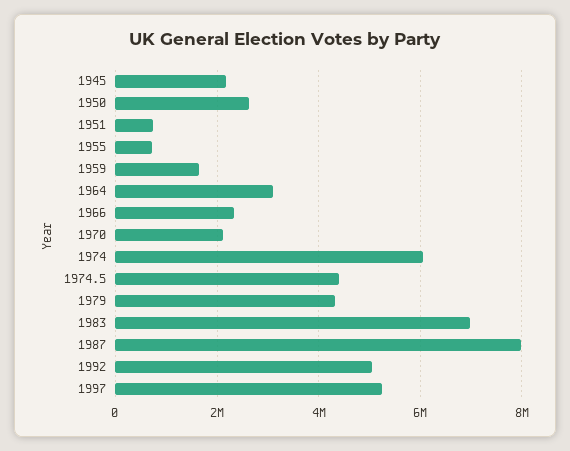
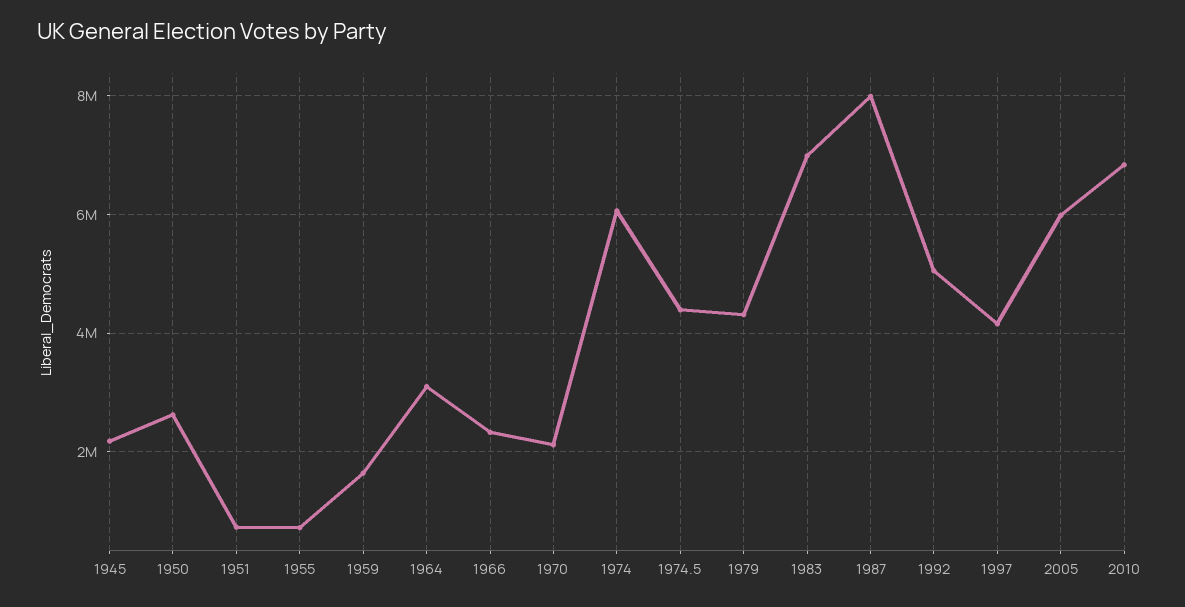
1997: 5200000 -> 4200000
2005: none -> 6000000
2010: none -> 6800000

